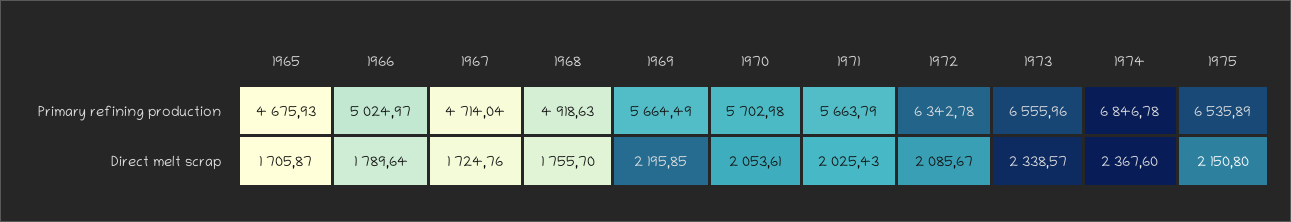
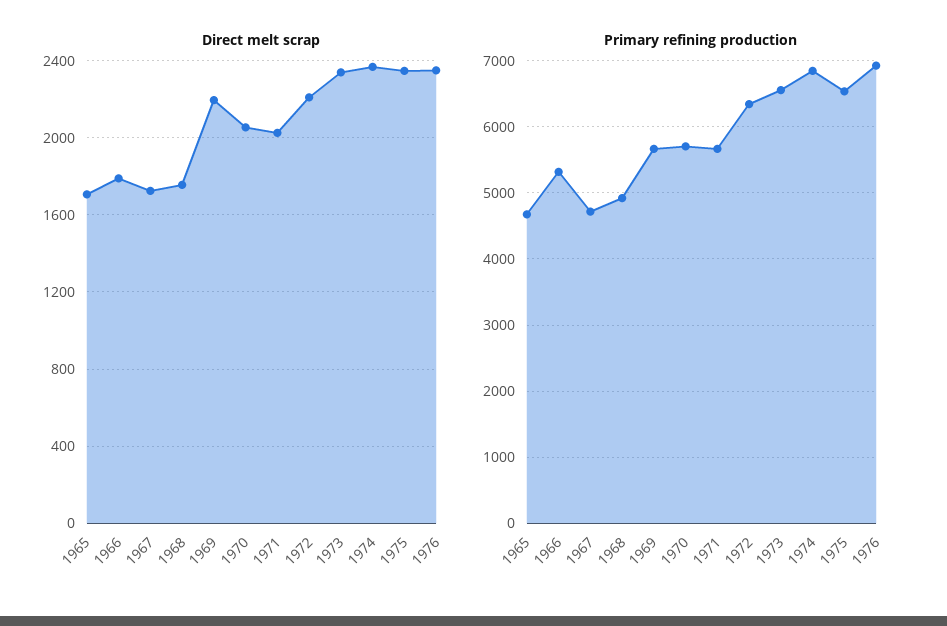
Primary refining production, 1966: 5024.97 -> 5300
Direct melt scrap, 1972: 2085.67 -> 2200
Direct melt scrap, 1975: 2150.8 -> 2350
Direct melt scrap, 1976: none -> 2350
Primary refining production, 1976: none -> 6900

